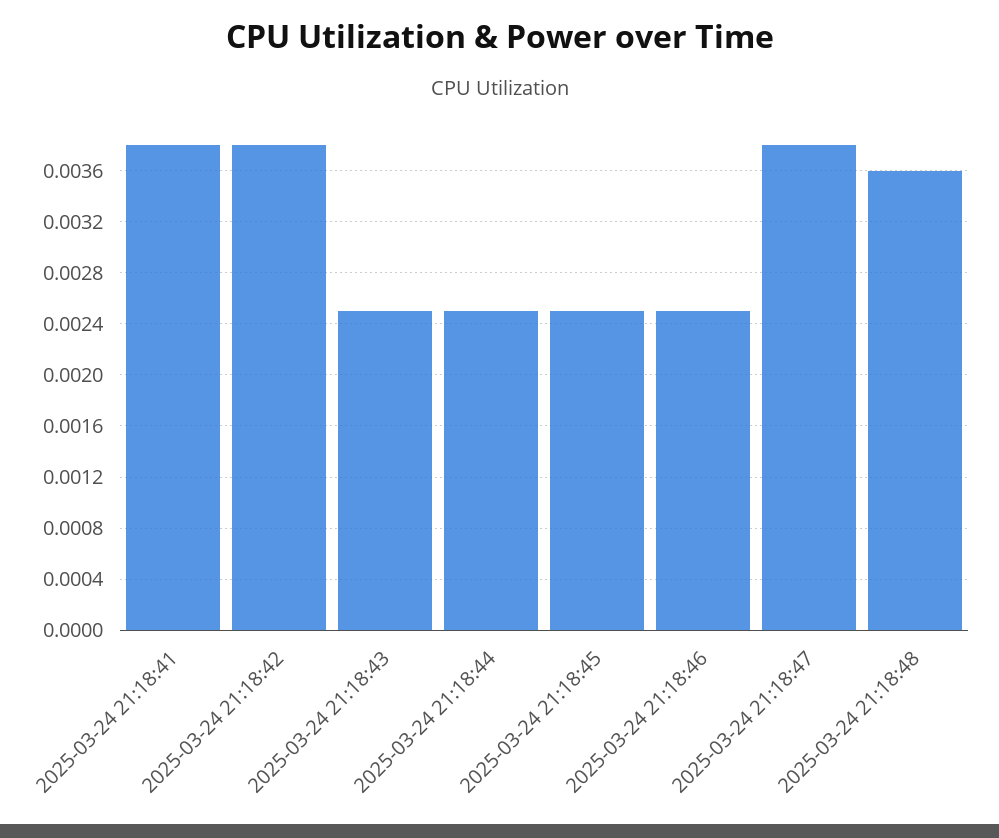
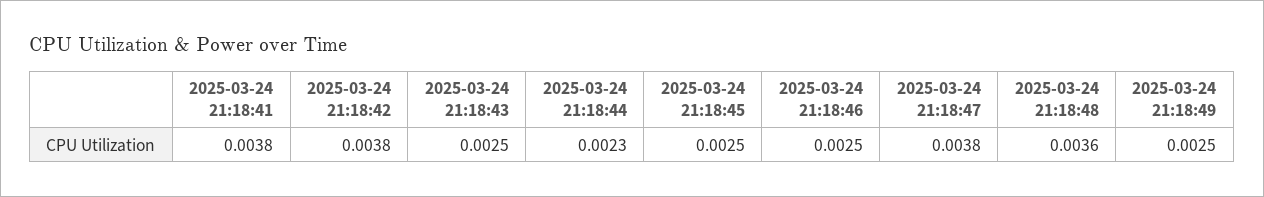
2025-03-24 21:18:44: 0.0025 -> 0.0023
2025-03-24 21:18:49: none -> 0.0025

